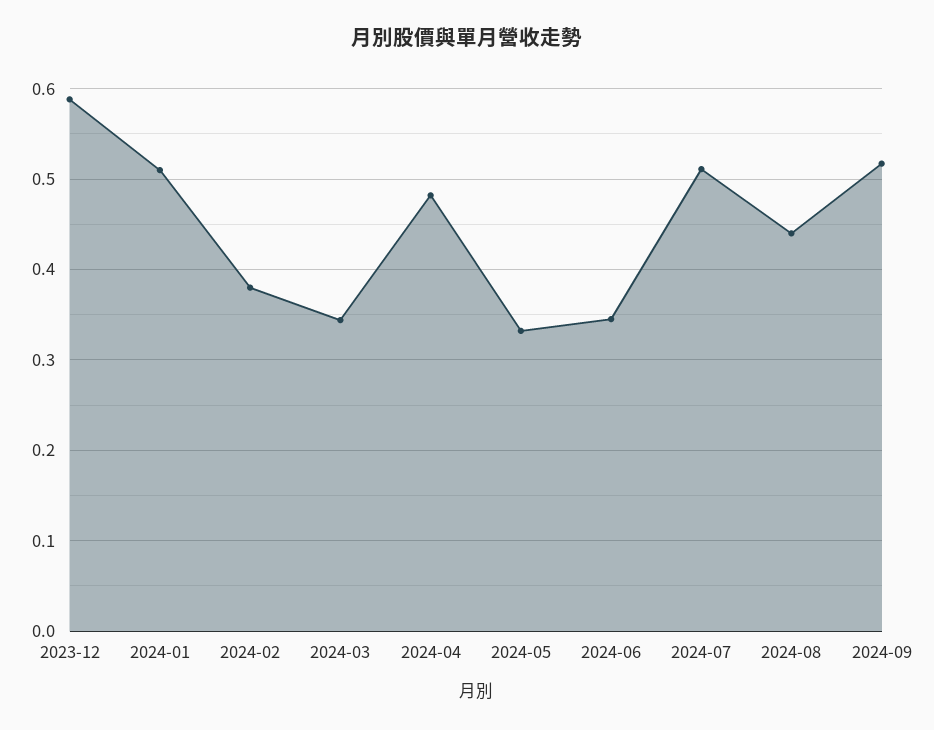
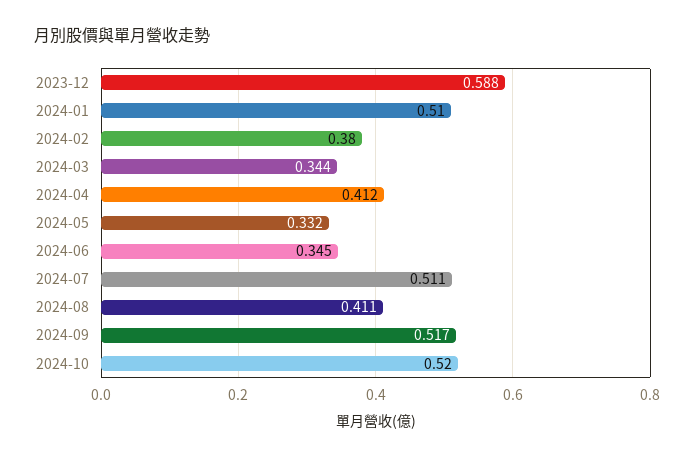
2024-04: 0.48 -> 0.412
2024-08: 0.44 -> 0.411
2024-10: none -> 0.52

